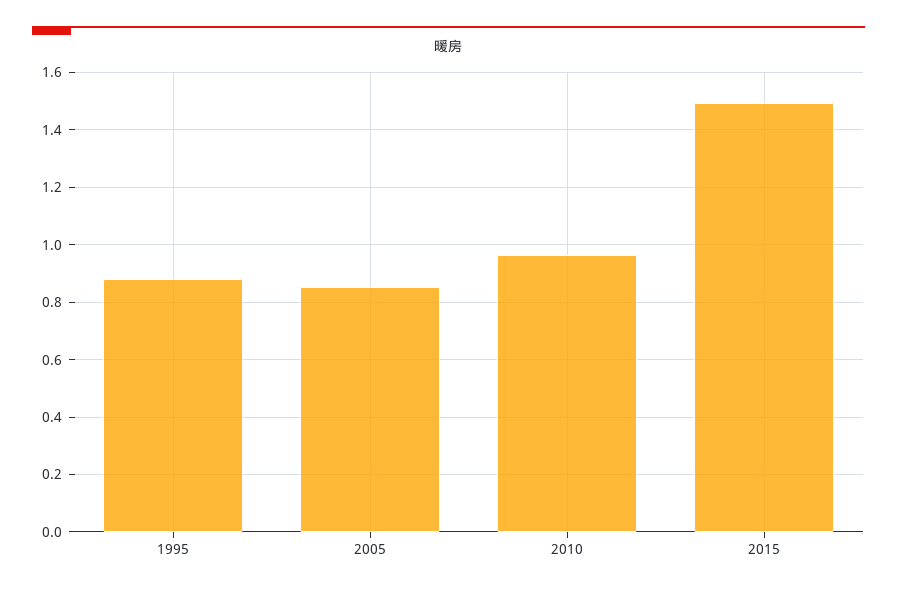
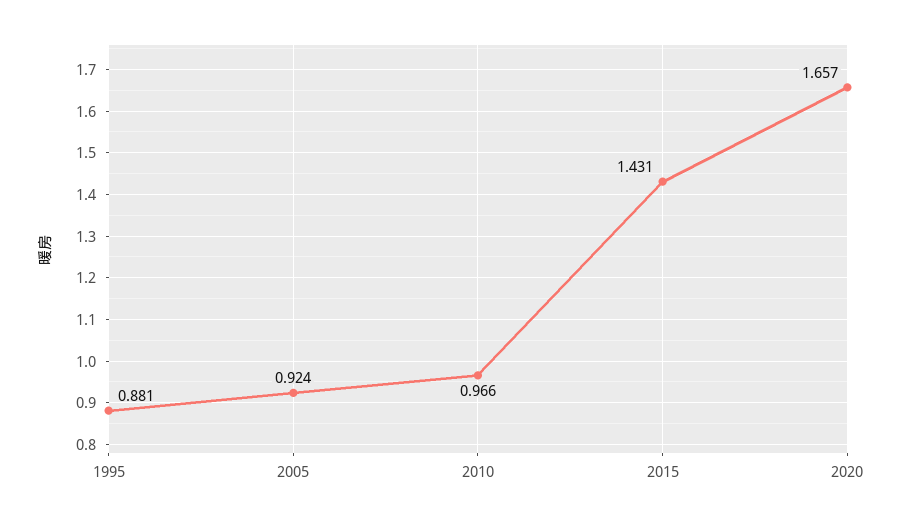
2005: 0.85 -> 0.924
2015: 1.5 -> 1.431
2020: none -> 1.657

